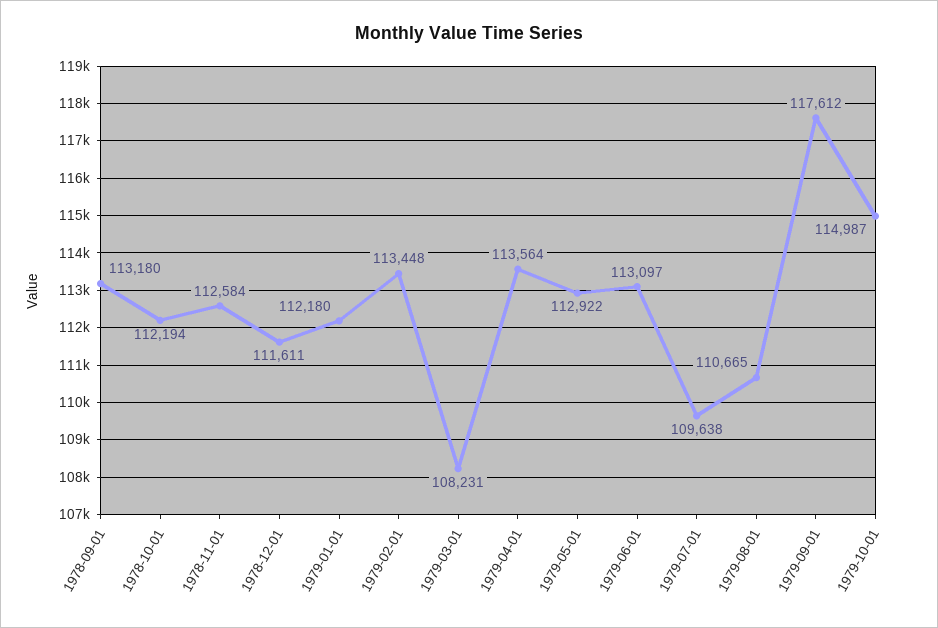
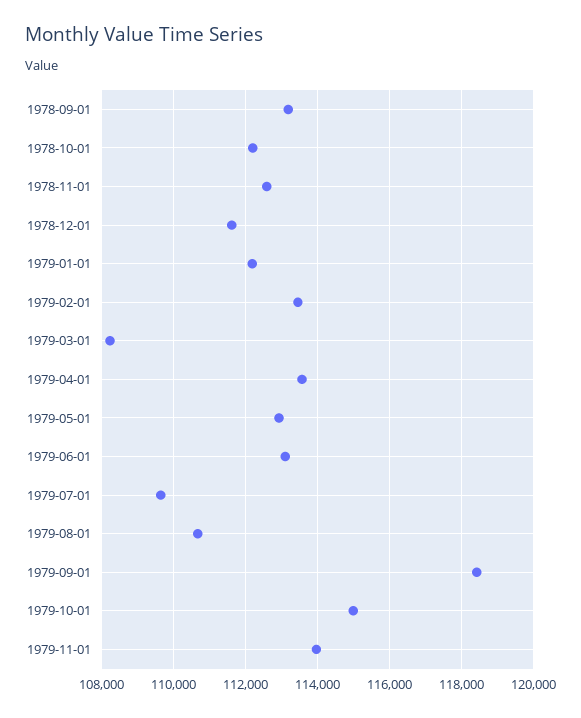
1979-09-01: 117612 -> 118400
1979-11-01: none -> 114000

